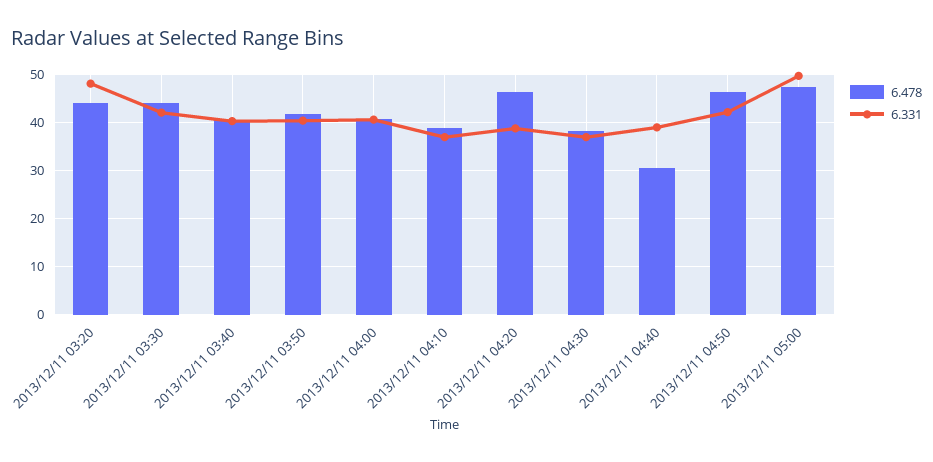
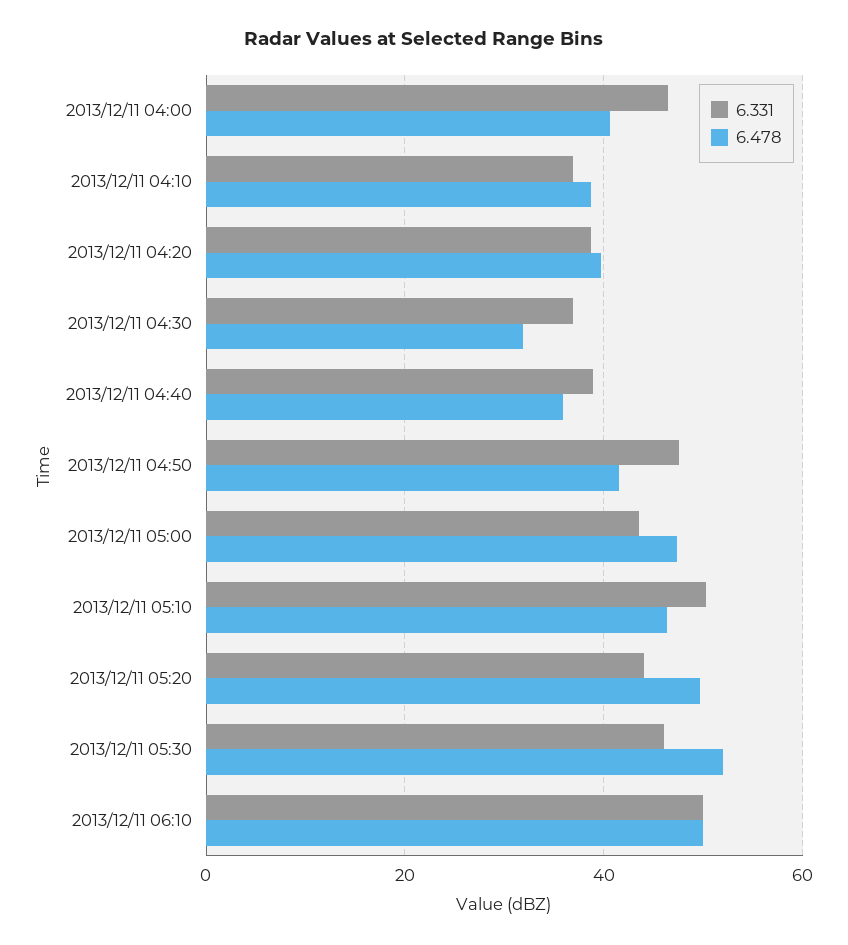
6.478, 2013/12/11 03:20: 44 -> none
6.331, 2013/12/11 03:20: 48 -> none
6.478, 2013/12/11 03:30: 44 -> none
6.331, 2013/12/11 03:30: 42 -> none
6.478, 2013/12/11 03:40: 40 -> none
6.331, 2013/12/11 03:40: 40 -> none
6.478, 2013/12/11 03:50: 42 -> none
6.331, 2013/12/11 03:50: 40 -> none
6.331, 2013/12/11 04:00: 40 -> 46
6.478, 2013/12/11 04:20: 46 -> 40
6.478, 2013/12/11 04:30: 38 -> 32
6.478, 2013/12/11 04:40: 30 -> 36
6.478, 2013/12/11 04:50: 46 -> 42
6.331, 2013/12/11 04:50: 42 -> 48
6.331, 2013/12/11 05:00: 50 -> 44
6.331, 2013/12/11 05:10: none -> 50
6.478, 2013/12/11 05:10: none -> 46
6.331, 2013/12/11 05:20: none -> 44
6.478, 2013/12/11 05:20: none -> 50
6.331, 2013/12/11 05:30: none -> 46
6.478, 2013/12/11 05:30: none -> 52
6.331, 2013/12/11 06:10: none -> 50
6.478, 2013/12/11 06:10: none -> 50

